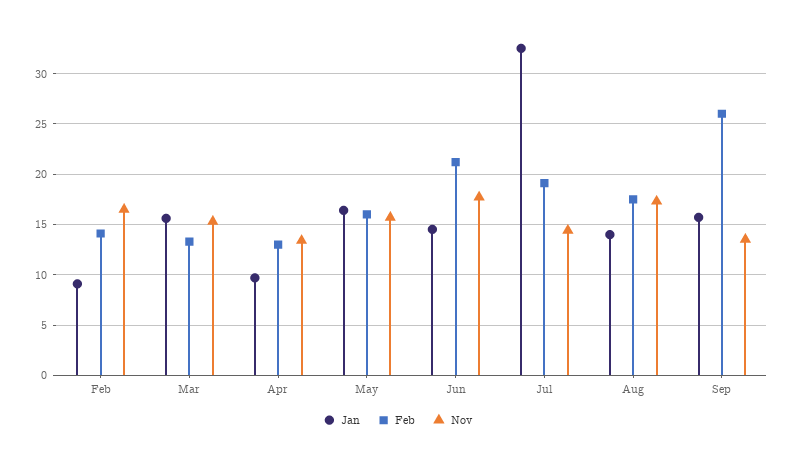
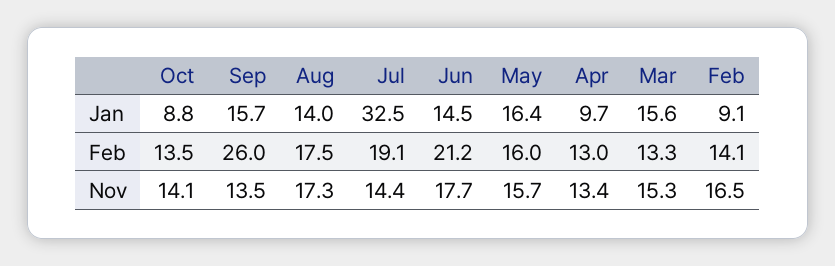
Jan, Oct: none -> 8.8
Feb, Oct: none -> 13.5
Nov, Oct: none -> 14.1

